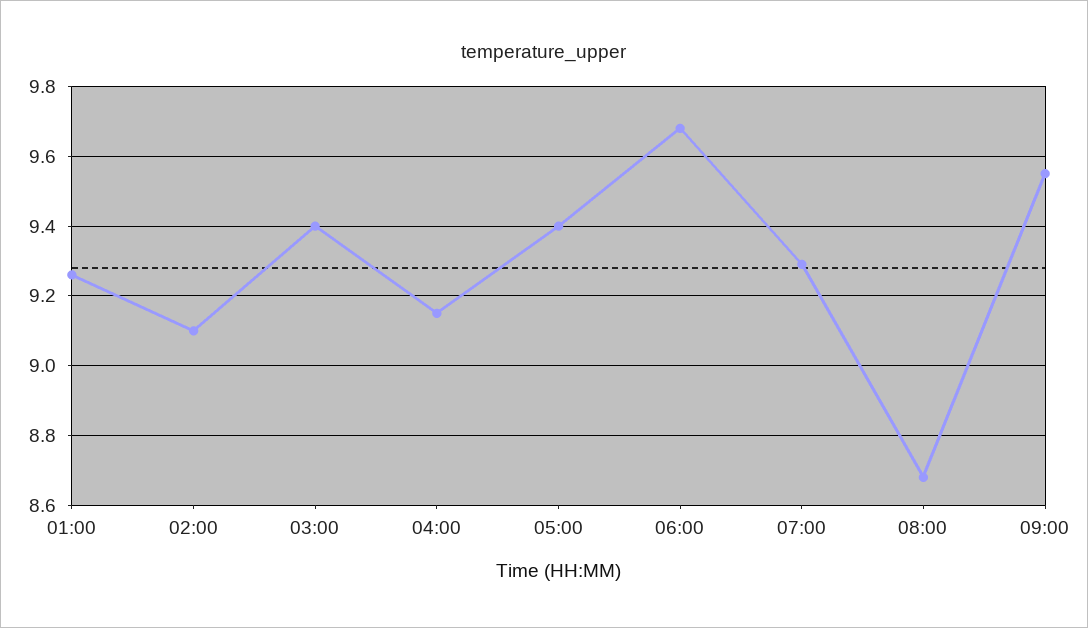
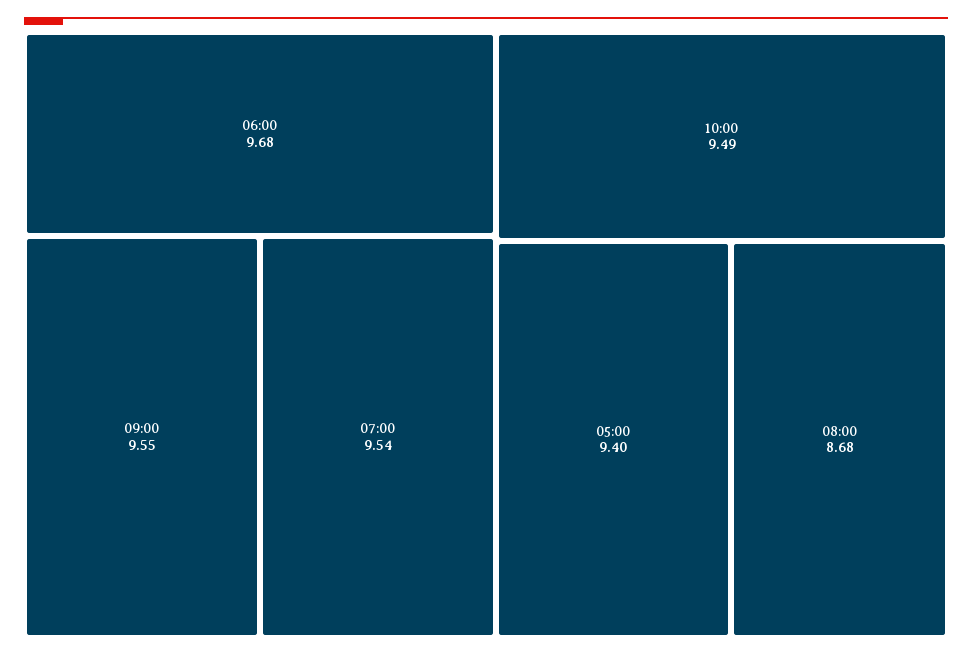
01:00: 9.25 -> none
02:00: 9.1 -> none
03:00: 9.4 -> none
04:00: 9.15 -> none
07:00: 9.3 -> 9.54
10:00: none -> 9.49

